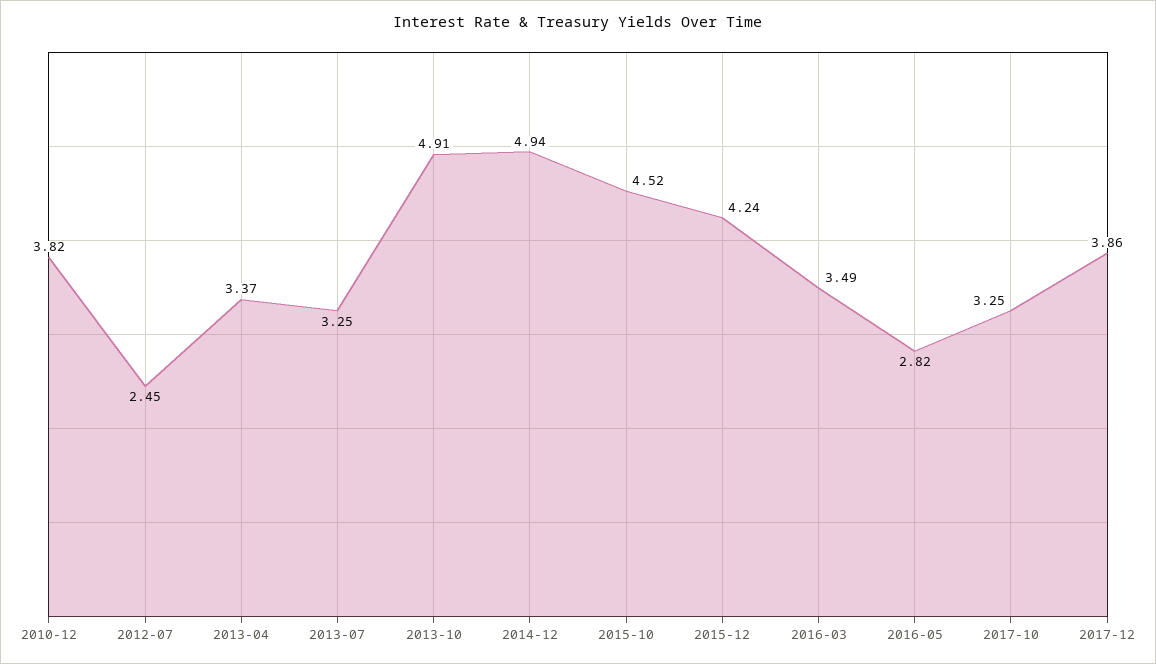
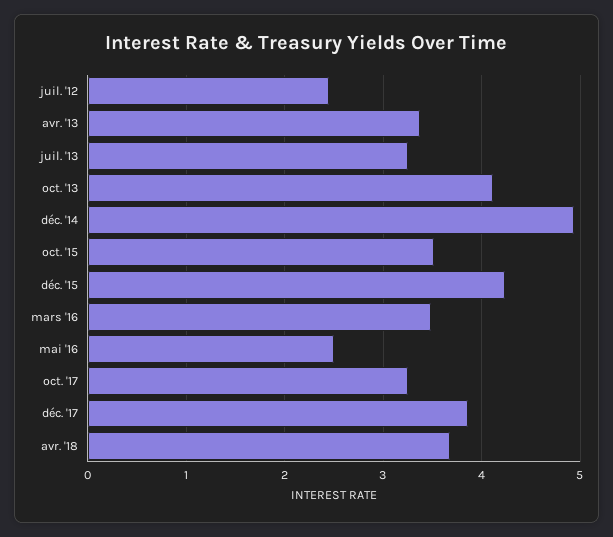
2010-12: 3.82 -> none
2013-10: 4.91 -> 4.1
2015-10: 4.52 -> 3.5
2016-05: 2.82 -> 2.5
avr. '18: none -> 3.7

